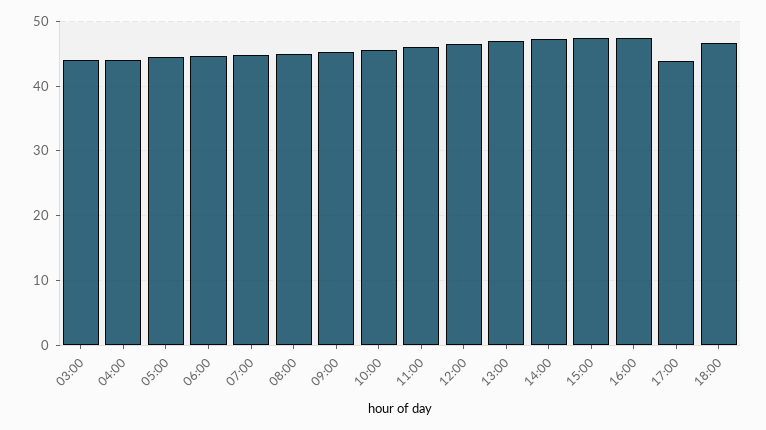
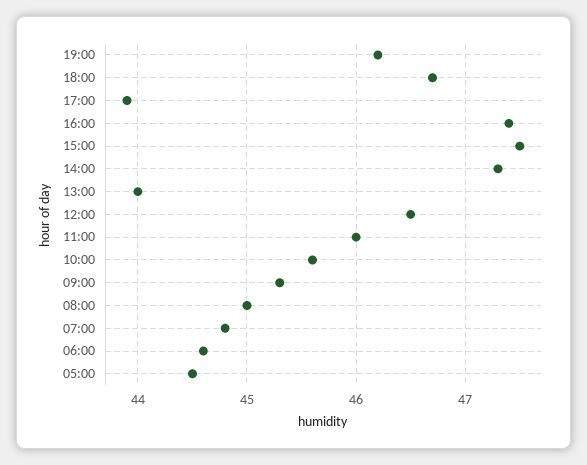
03:00: 44 -> none
04:00: 44 -> none
13:00: 47 -> 44
19:00: none -> 46.2

